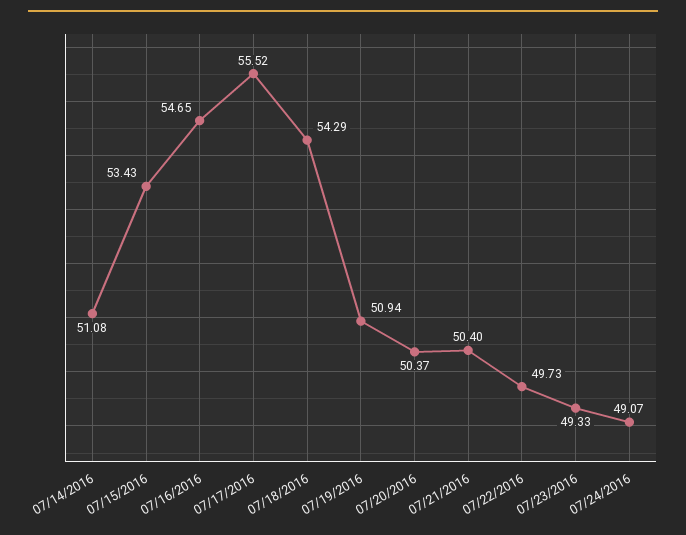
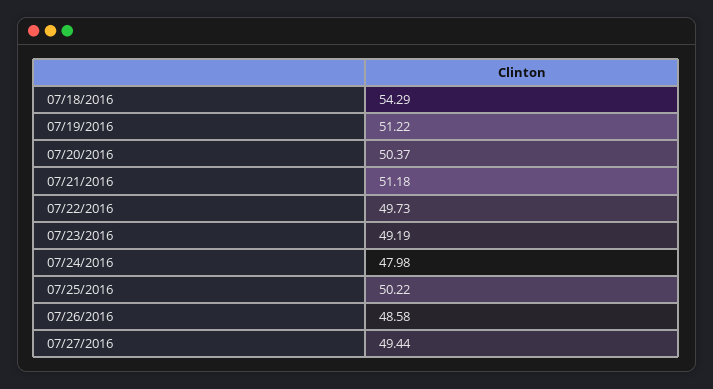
07/14/2016: 51.08 -> none
07/15/2016: 53.43 -> none
07/16/2016: 54.65 -> none
07/17/2016: 55.52 -> none
07/19/2016: 50.94 -> 51.22
07/21/2016: 50.4 -> 51.18
07/23/2016: 49.33 -> 49.19
07/24/2016: 49.07 -> 47.98
07/25/2016: none -> 50.22
07/26/2016: none -> 48.58
07/27/2016: none -> 49.44

